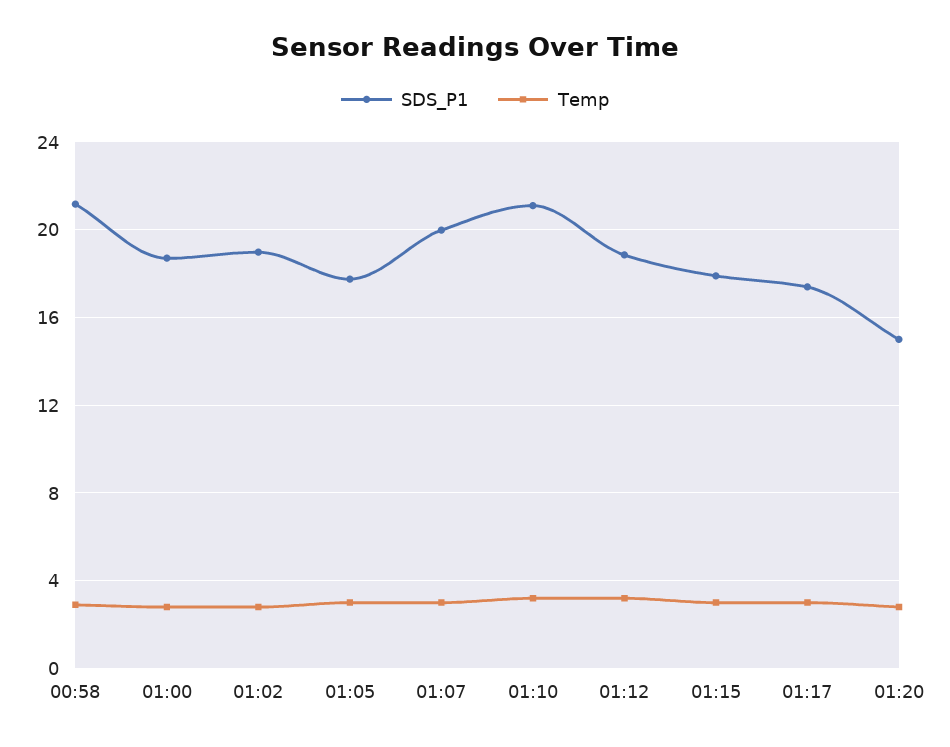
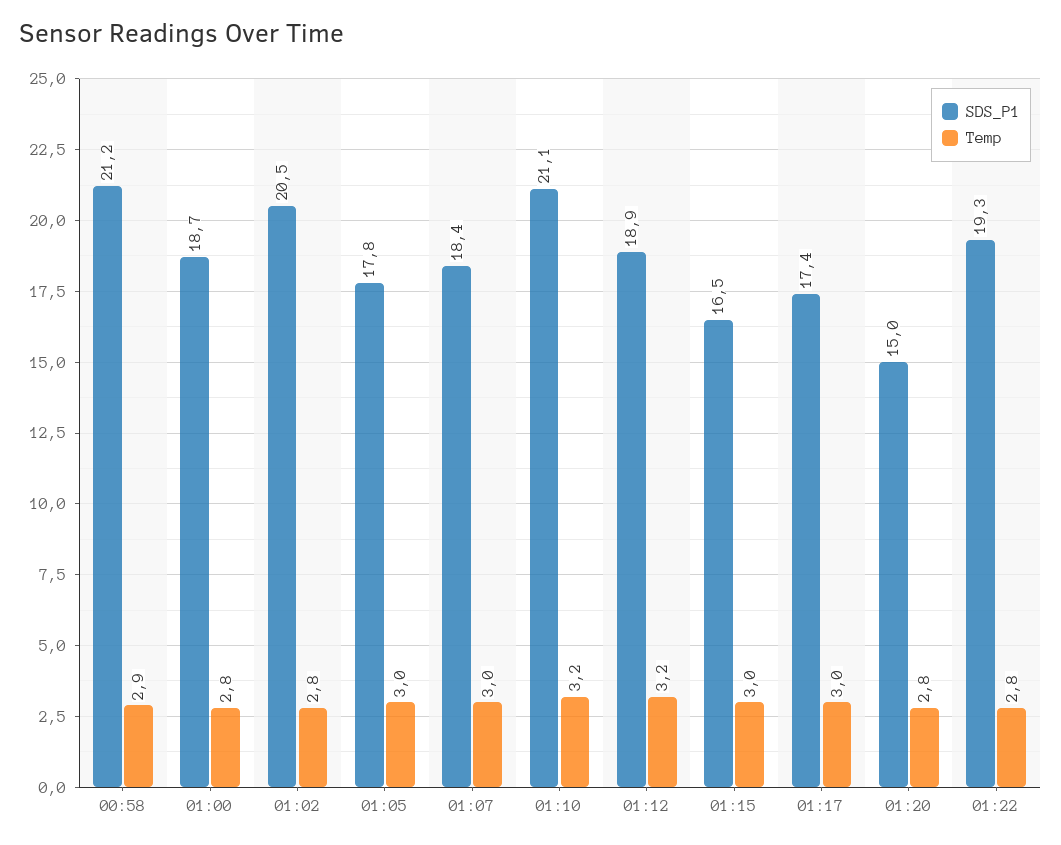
SDS_P1, 01:02: 19 -> 20.5
SDS_P1, 01:07: 20 -> 18.4
SDS_P1, 01:15: 18 -> 16.5
SDS_P1, 01:22: none -> 19.3
Temp, 01:22: none -> 2.8

